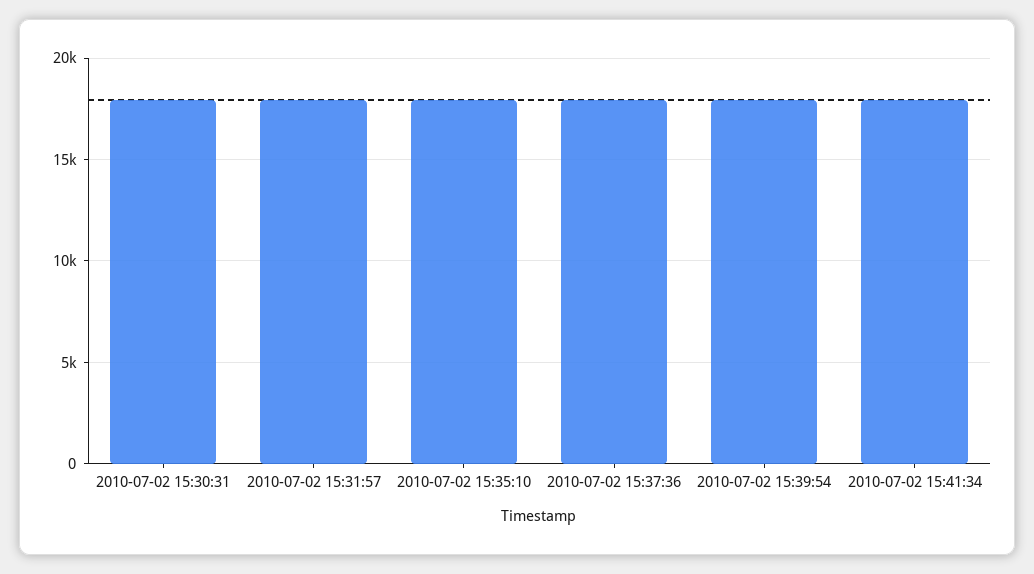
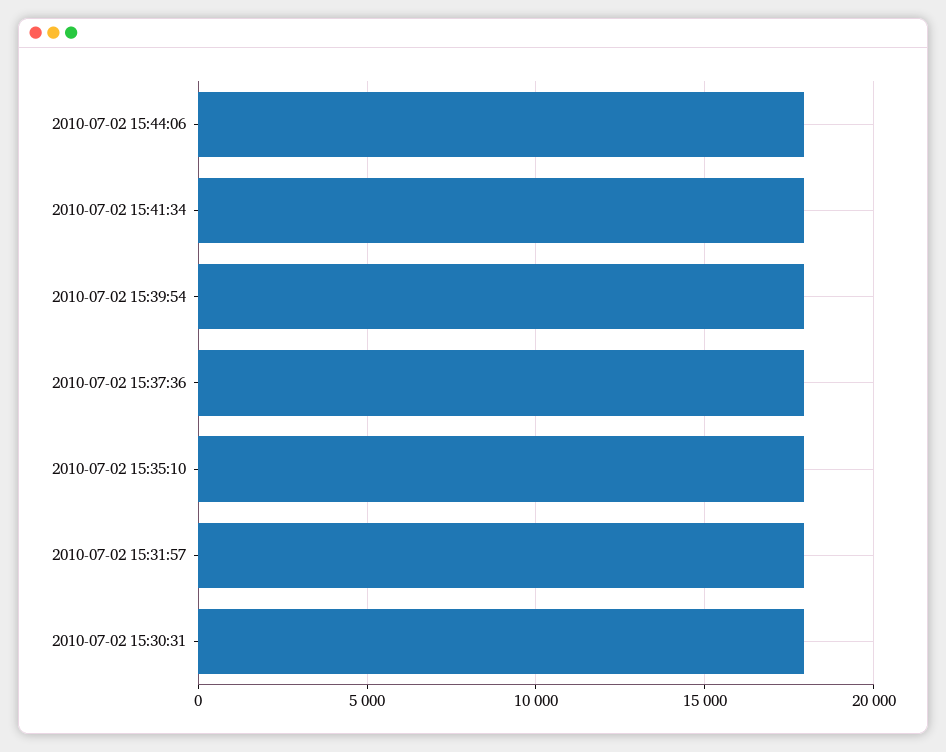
2010-07-02 15:44:06: none -> 18000

